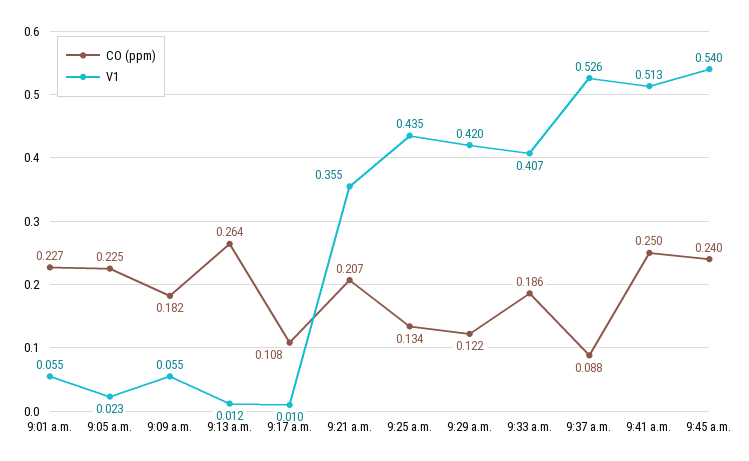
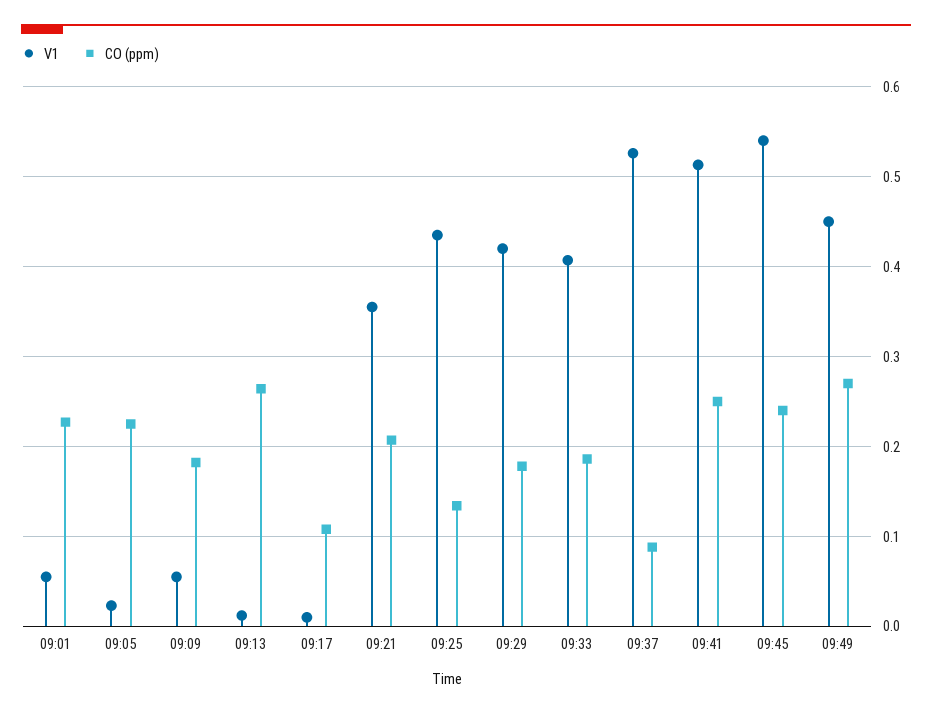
CO (ppm), 9:29 a.m.: 0.122 -> 0.18
V1, 09:49: none -> 0.45
CO (ppm), 09:49: none -> 0.27

